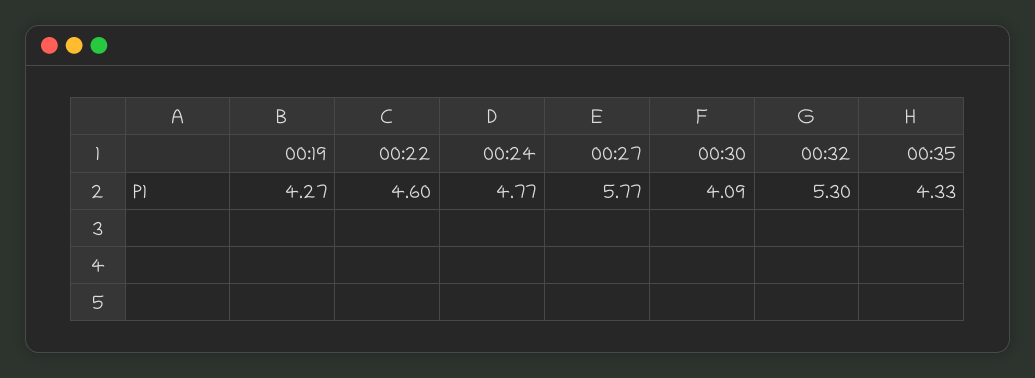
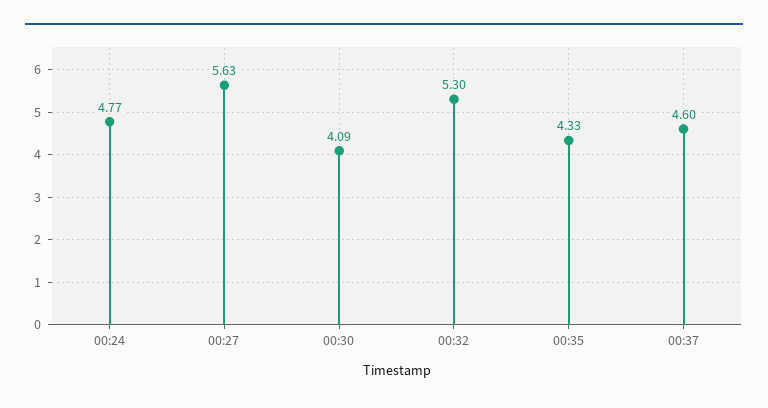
00:19: 4.27 -> none
00:22: 4.6 -> none
00:27: 5.77 -> 5.63
00:37: none -> 4.6

